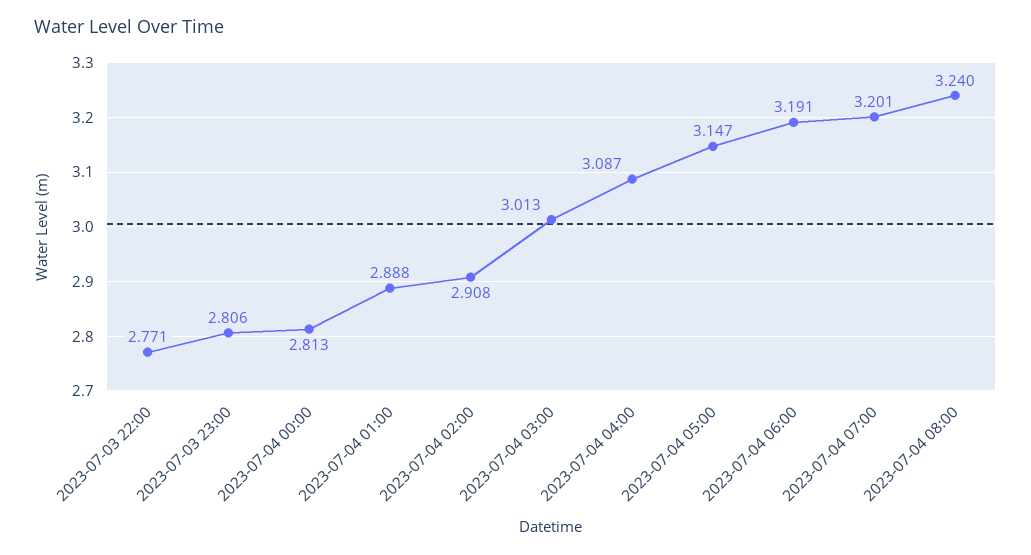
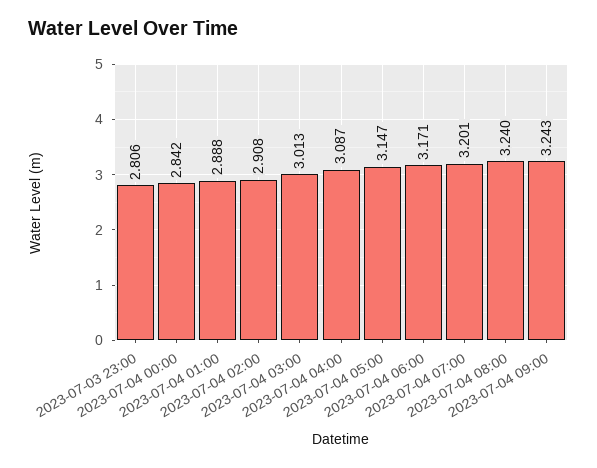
2023-07-03 22:00: 2.771 -> none
2023-07-04 00:00: 2.813 -> 2.842
2023-07-04 06:00: 3.191 -> 3.171
2023-07-04 09:00: none -> 3.243

